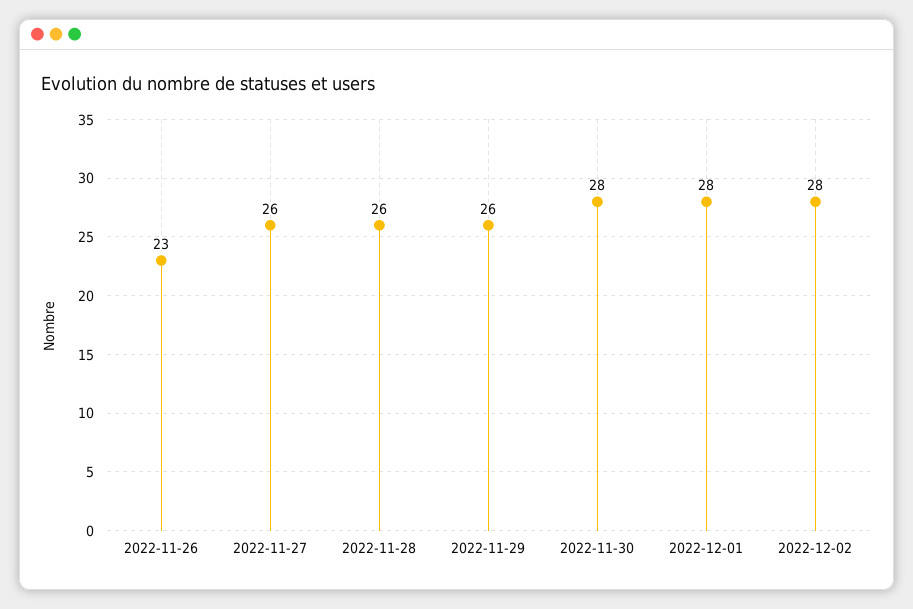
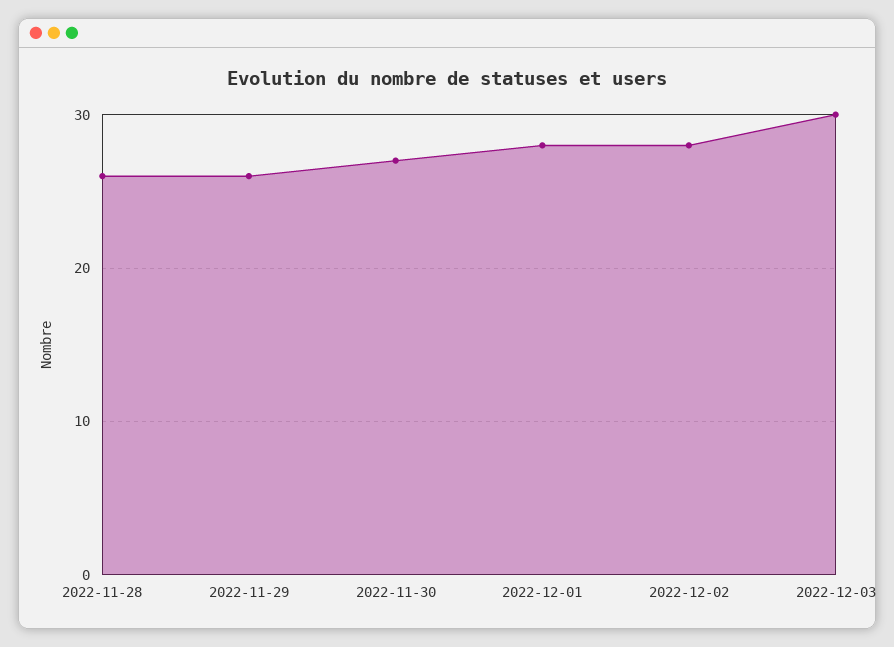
2022-11-26: 23 -> none
2022-11-27: 26 -> none
2022-11-30: 28 -> 27
2022-12-03: none -> 30

